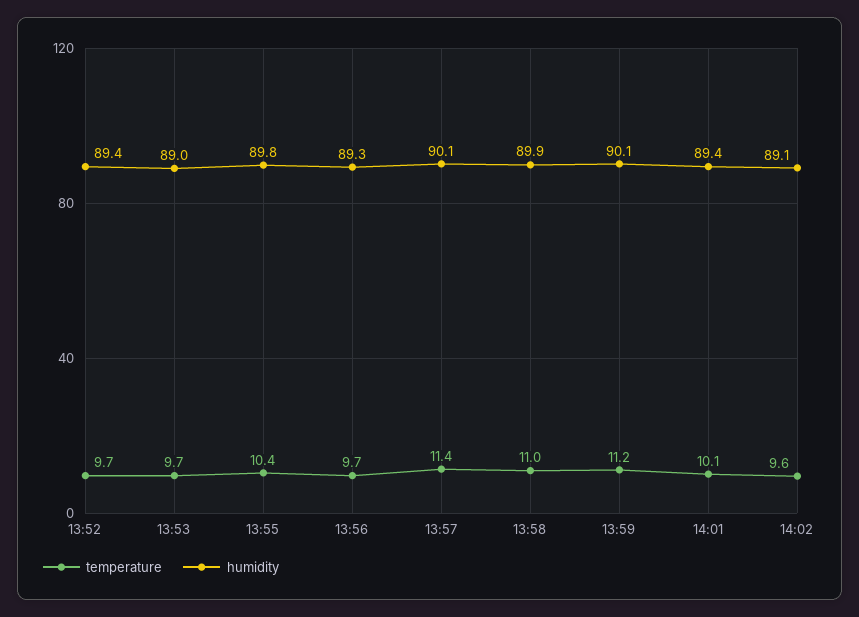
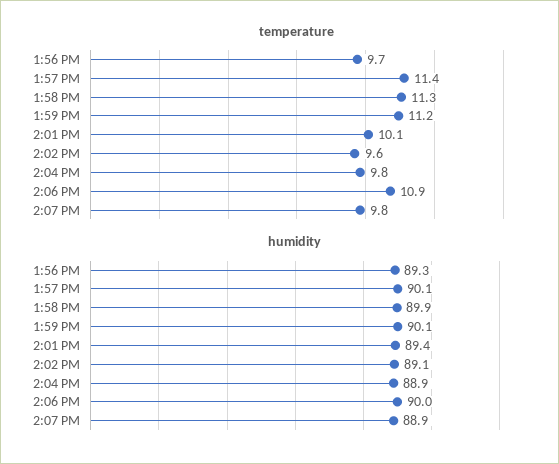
temperature, 13:52: 9.7 -> none
humidity, 13:52: 89.4 -> none
temperature, 13:53: 9.7 -> none
humidity, 13:53: 89 -> none
temperature, 13:55: 10.4 -> none
humidity, 13:55: 89.8 -> none
temperature, 13:58: 11 -> 11.3
temperature, 2:04 PM: none -> 9.8
temperature, 2:06 PM: none -> 10.9
temperature, 2:07 PM: none -> 9.8
humidity, 2:04 PM: none -> 88.9
humidity, 2:06 PM: none -> 90
humidity, 2:07 PM: none -> 88.9

